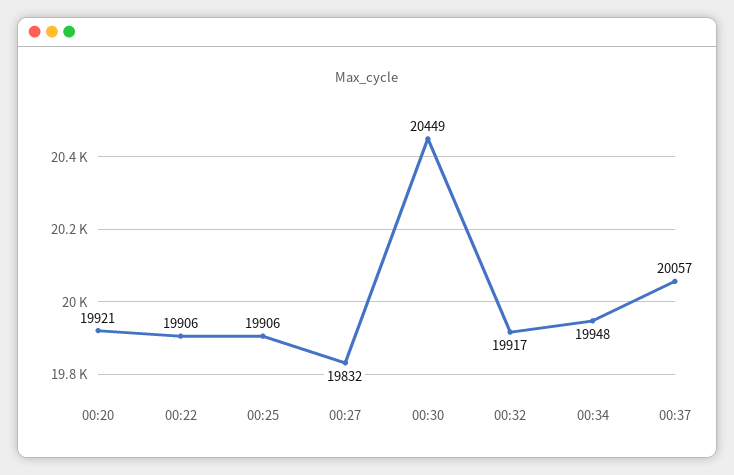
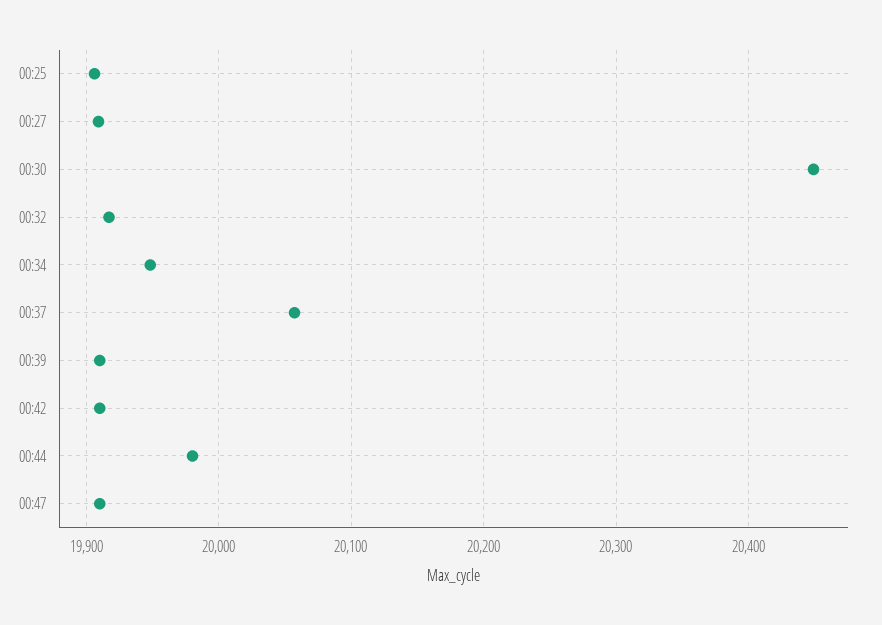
00:20: 19921 -> none
00:22: 19906 -> none
00:27: 19832 -> 19910
00:39: none -> 19910
00:42: none -> 19910
00:44: none -> 19980
00:47: none -> 19910

